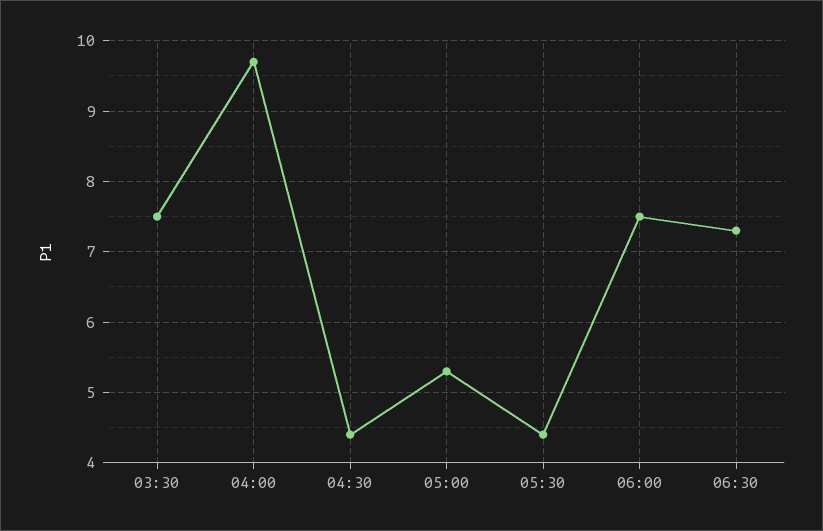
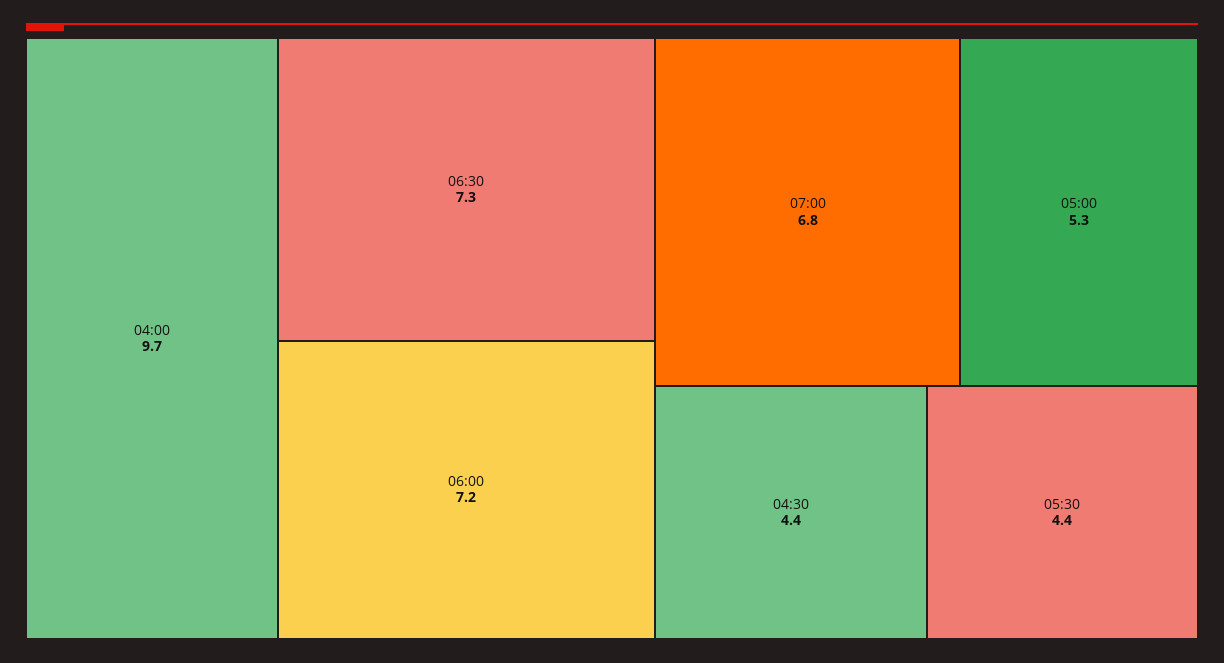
03:30: 7.5 -> none
06:00: 7.5 -> 7.2
07:00: none -> 6.8

